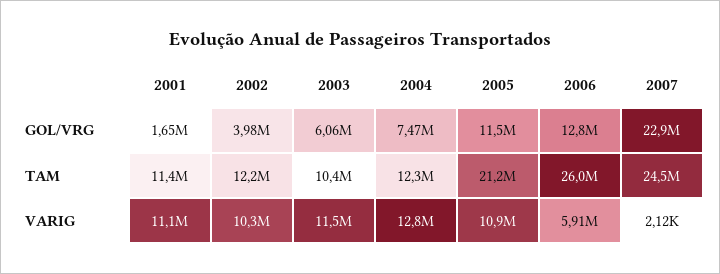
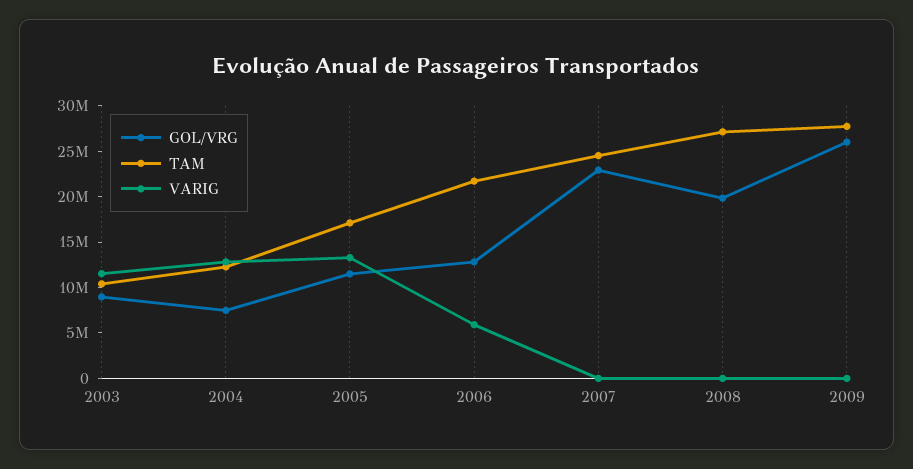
GOL/VRG, 2001: 1650000 -> none
GOL/VRG, 2002: 3980000 -> none
GOL/VRG, 2003: 6060000 -> 9000000
TAM, 2001: 11400000 -> none
TAM, 2002: 12200000 -> none
TAM, 2005: 21200000 -> 17000000
TAM, 2006: 26000000 -> 22000000
VARIG, 2001: 11100000 -> none
VARIG, 2002: 10300000 -> none
VARIG, 2005: 10900000 -> 13000000
GOL/VRG, 2008: none -> 20000000
TAM, 2008: none -> 27000000
VARIG, 2008: none -> 0
GOL/VRG, 2009: none -> 26000000
TAM, 2009: none -> 28000000
VARIG, 2009: none -> 0

